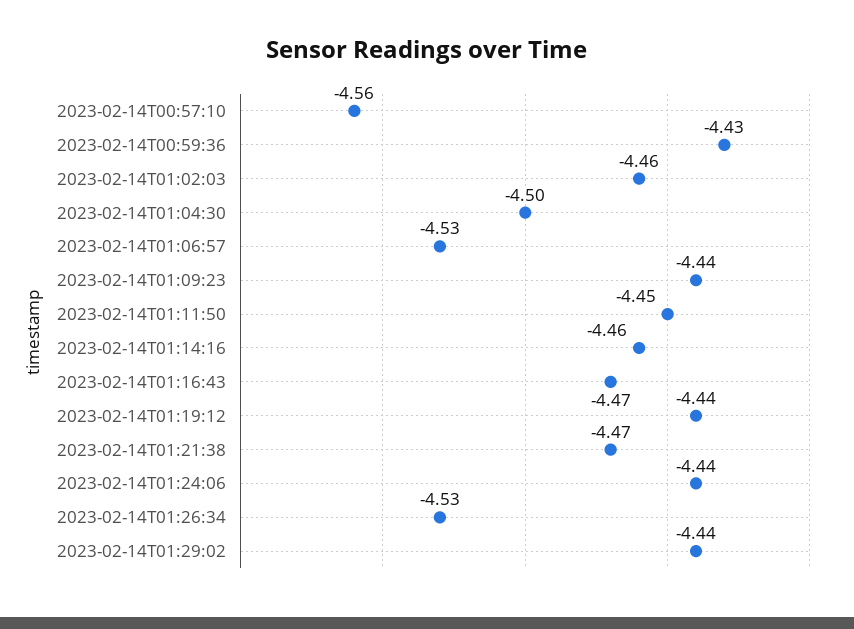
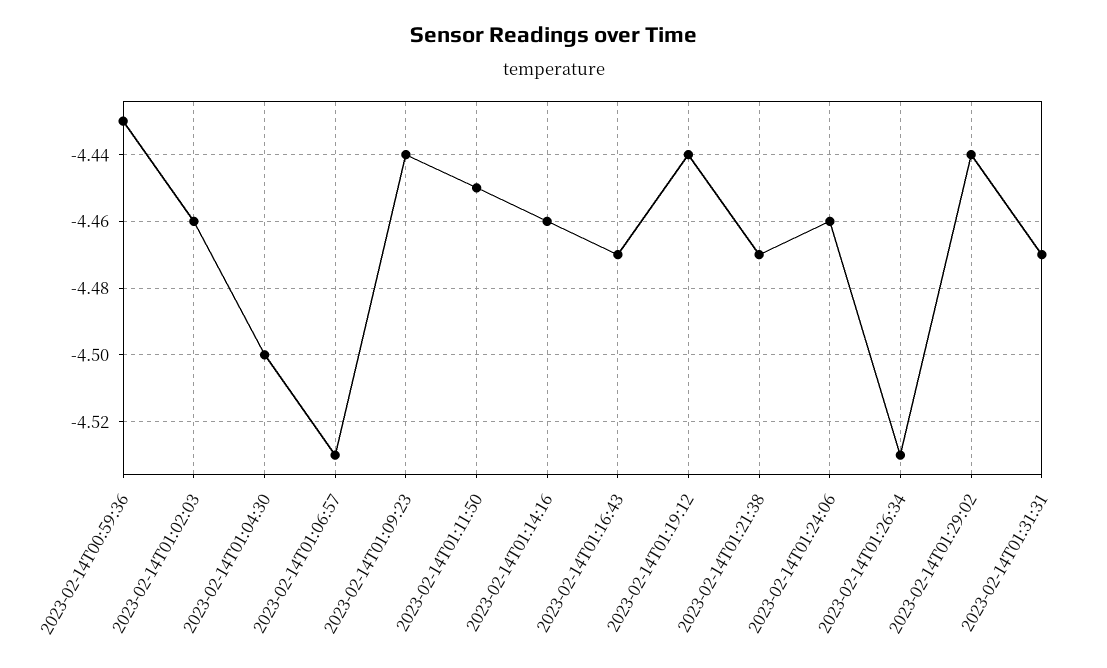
2023-02-14T00:57:10: -4.56 -> none
2023-02-14T01:24:06: -4.44 -> -4.46
2023-02-14T01:31:31: none -> -4.47

